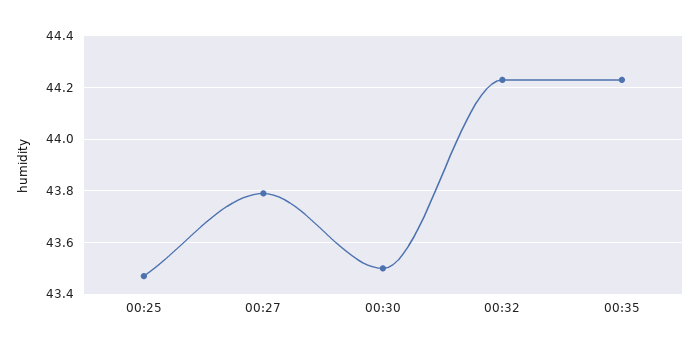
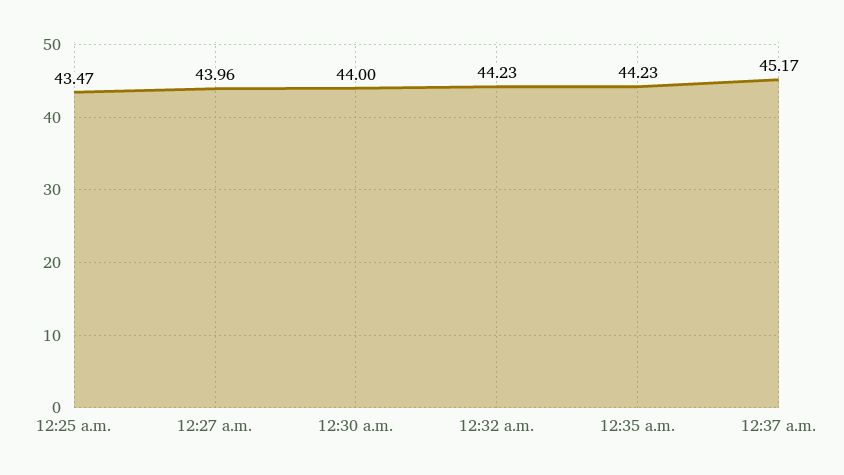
00:27: 43.8 -> 43.96
00:30: 43.5 -> 44
12:37 a.m.: none -> 45.17

